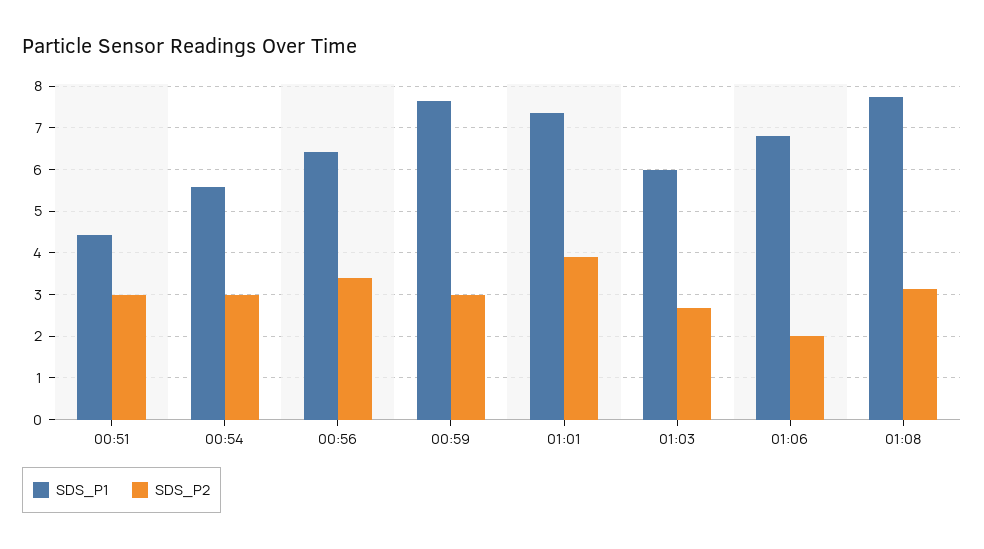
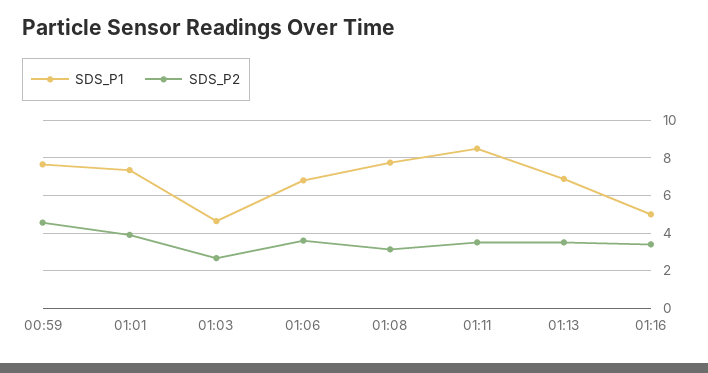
SDS_P1, 00:51: 4.4 -> none
SDS_P2, 00:51: 3 -> none
SDS_P1, 00:54: 5.6 -> none
SDS_P2, 00:54: 3 -> none
SDS_P1, 00:56: 6.4 -> none
SDS_P2, 00:56: 3.4 -> none
SDS_P2, 00:59: 3 -> 4.5
SDS_P1, 01:03: 6 -> 4.5
SDS_P2, 01:06: 2 -> 3.5
SDS_P1, 01:11: none -> 8.5
SDS_P2, 01:11: none -> 3.5
SDS_P1, 01:13: none -> 7
SDS_P2, 01:13: none -> 3.5
SDS_P1, 01:16: none -> 5
SDS_P2, 01:16: none -> 3.5

